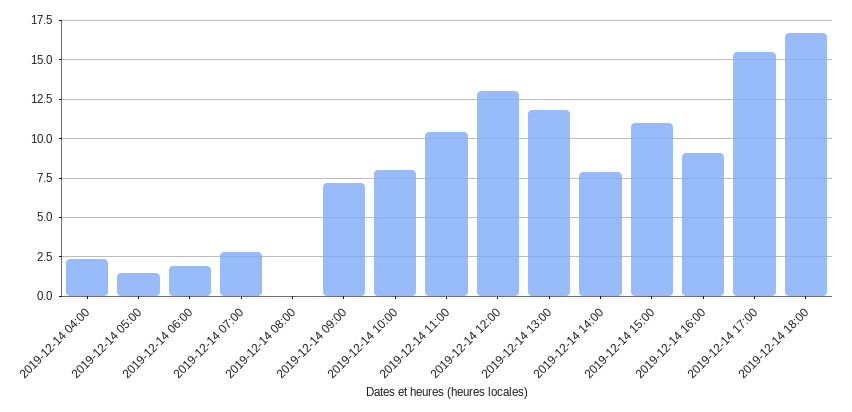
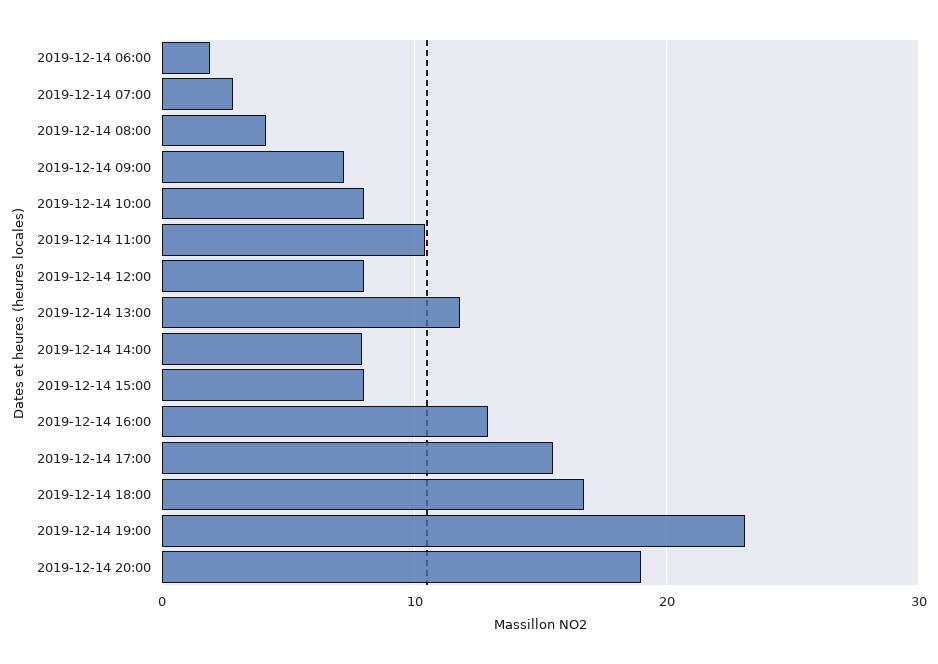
2019-12-14 04:00: 2.5 -> none
2019-12-14 05:00: 1.5 -> none
2019-12-14 08:00: 0 -> 4
2019-12-14 12:00: 13 -> 8
2019-12-14 15:00: 11 -> 8
2019-12-14 16:00: 9 -> 13
2019-12-14 19:00: none -> 23
2019-12-14 20:00: none -> 19

